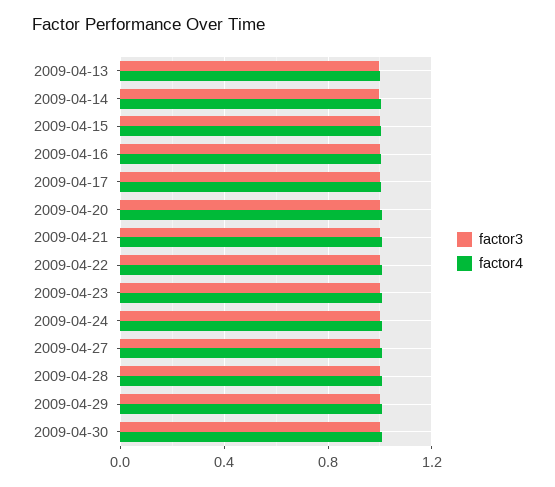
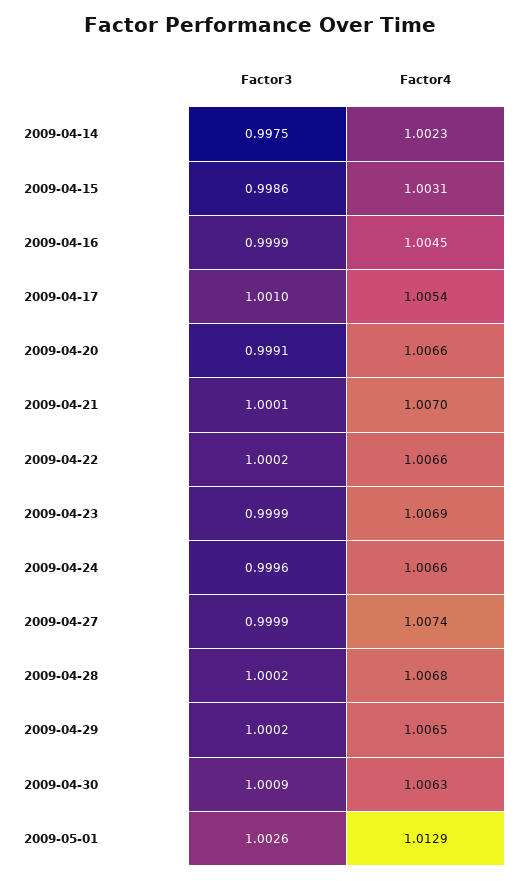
factor3, 2009-04-13: 1 -> none
factor4, 2009-04-13: 1 -> none
factor3, 2009-05-01: none -> 1.0026
factor4, 2009-05-01: none -> 1.0129

